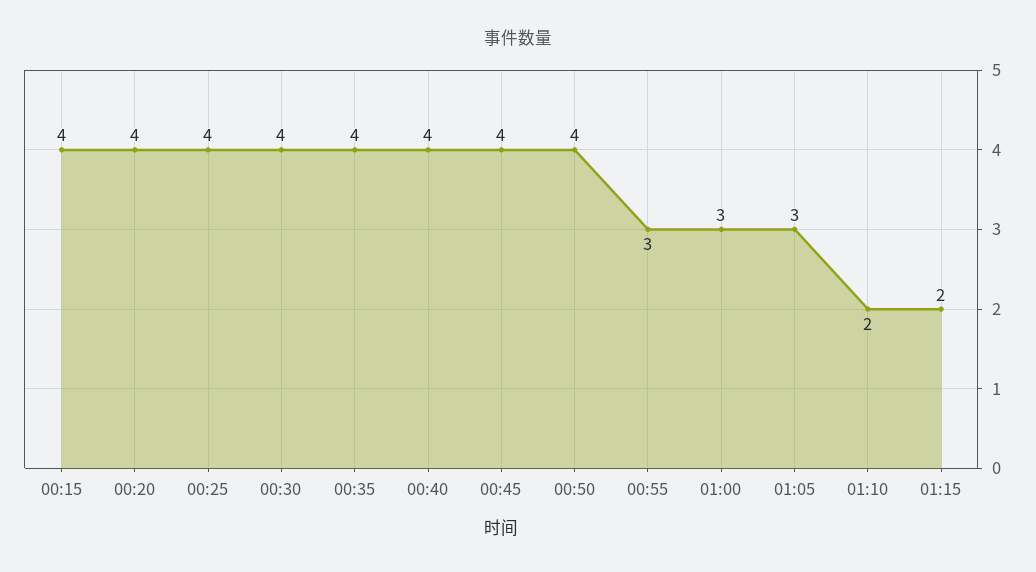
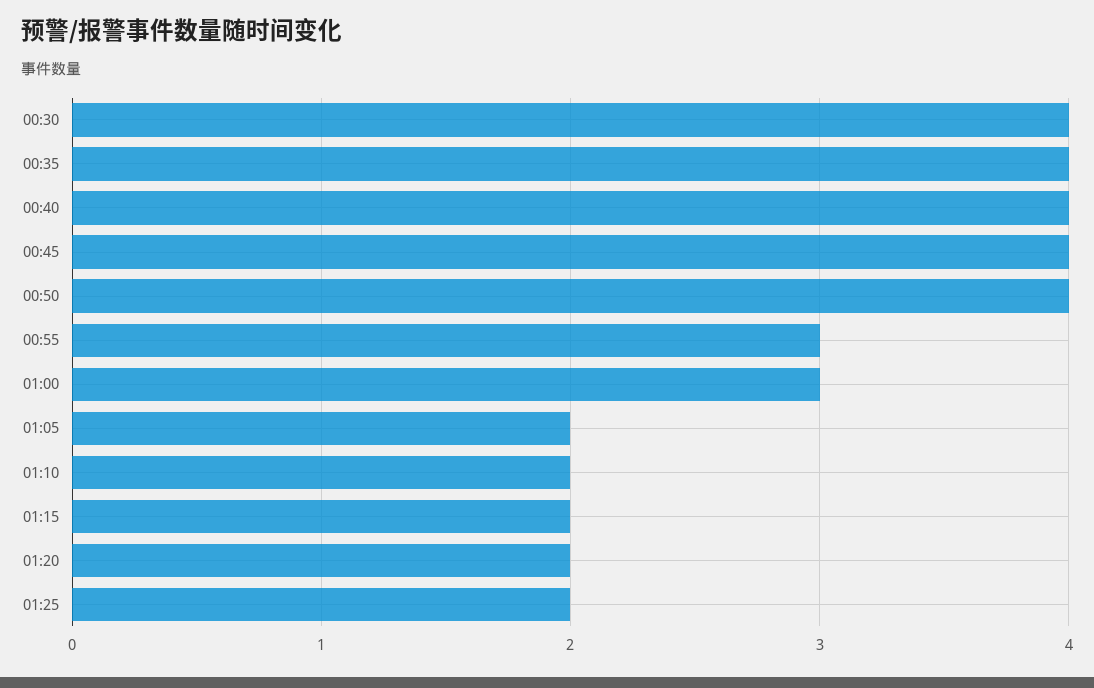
00:15: 4 -> none
00:20: 4 -> none
00:25: 4 -> none
01:05: 3 -> 2
01:20: none -> 2
01:25: none -> 2

